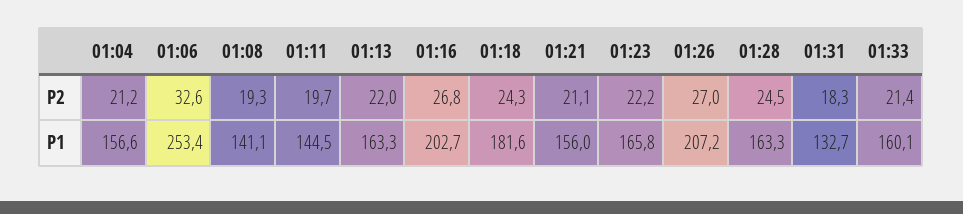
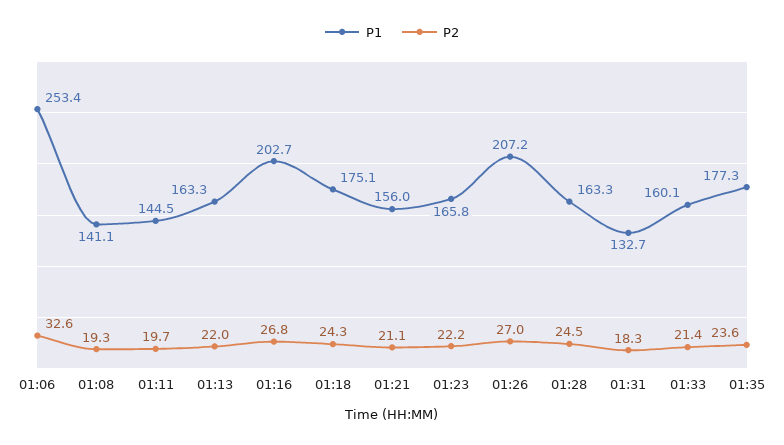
P2, 01:04: 21.2 -> none
P1, 01:04: 156.6 -> none
P1, 01:18: 181.6 -> 175.1
P1, 01:35: none -> 177.3
P2, 01:35: none -> 23.6

